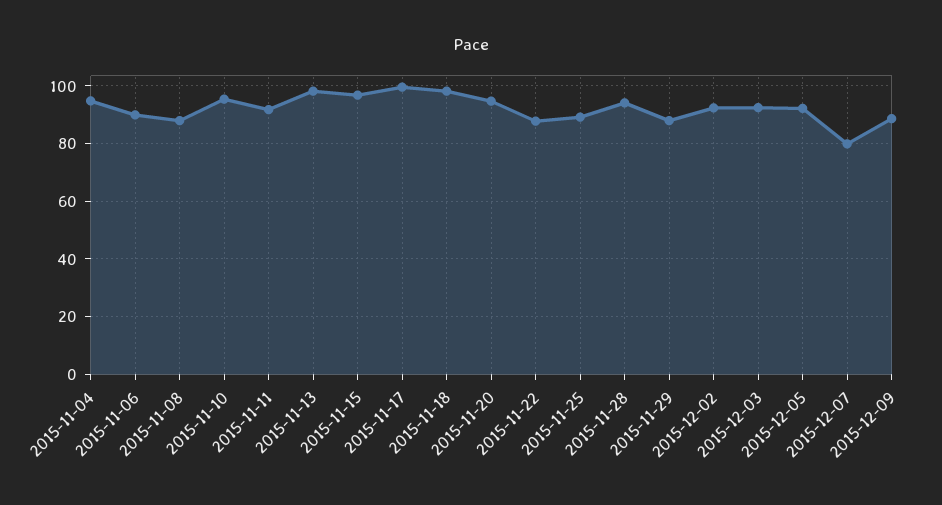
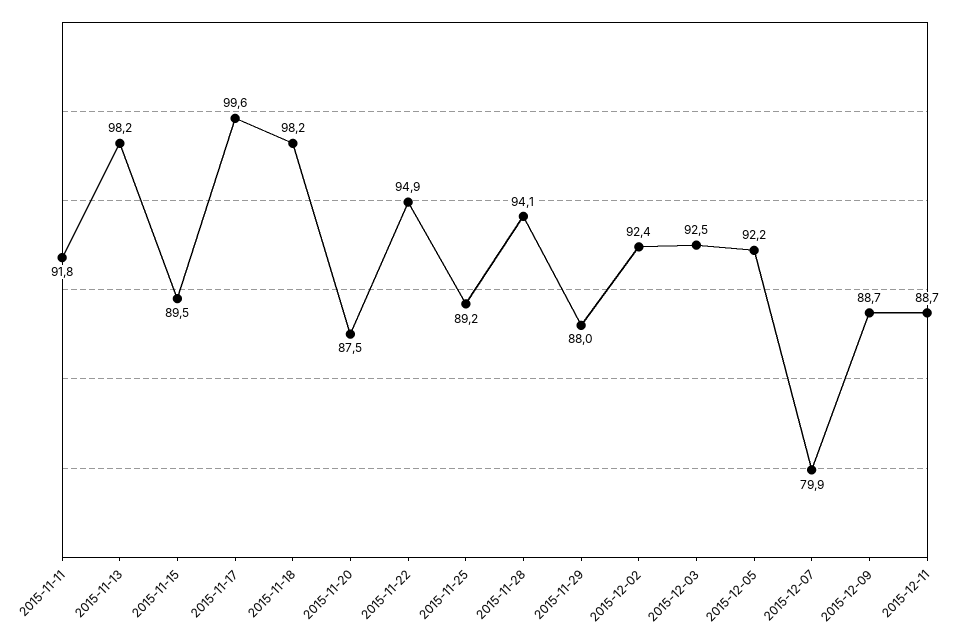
2015-11-04: 95 -> none
2015-11-06: 90 -> none
2015-11-08: 87.5 -> none
2015-11-10: 95 -> none
2015-11-15: 97.5 -> 89.5
2015-11-20: 95 -> 87.5
2015-11-22: 87.5 -> 94.9
2015-12-11: none -> 88.7

